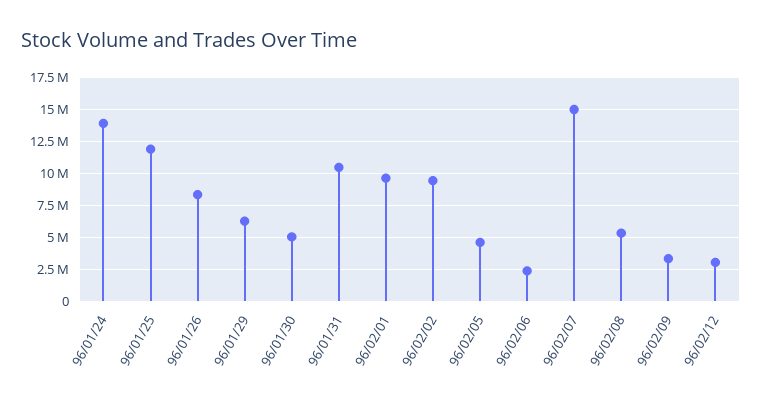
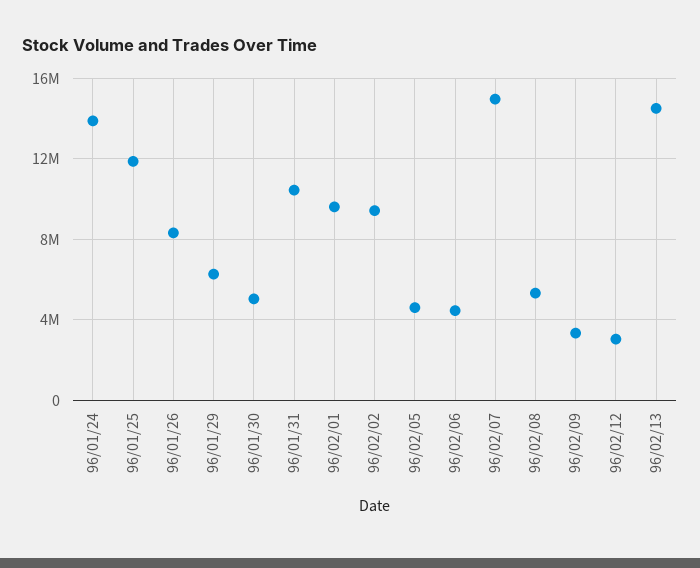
96/02/06: 2500000 -> 4500000
96/02/13: none -> 14500000

